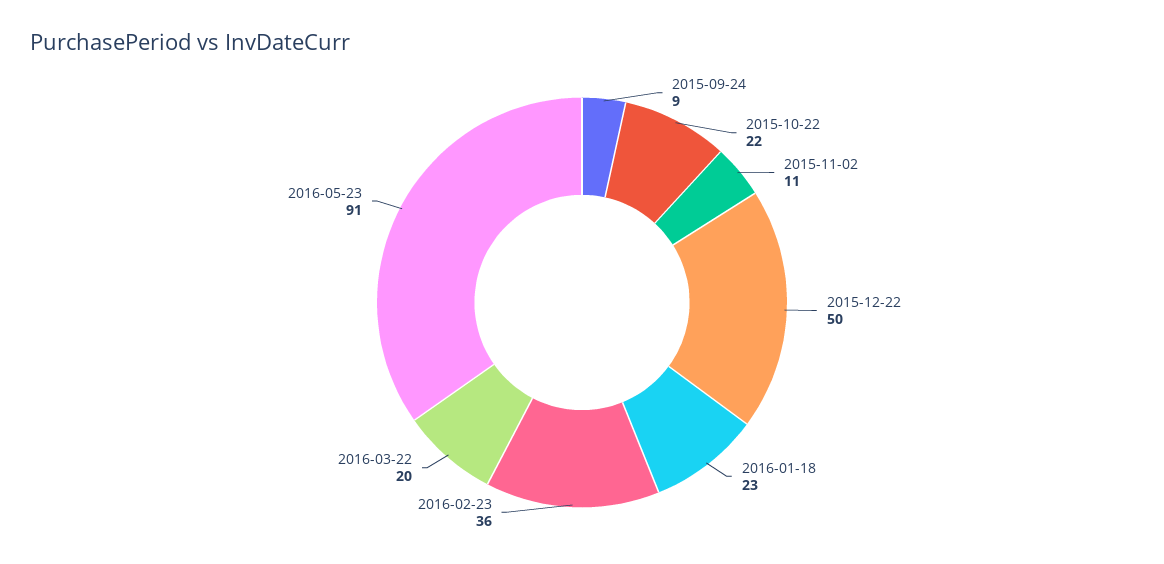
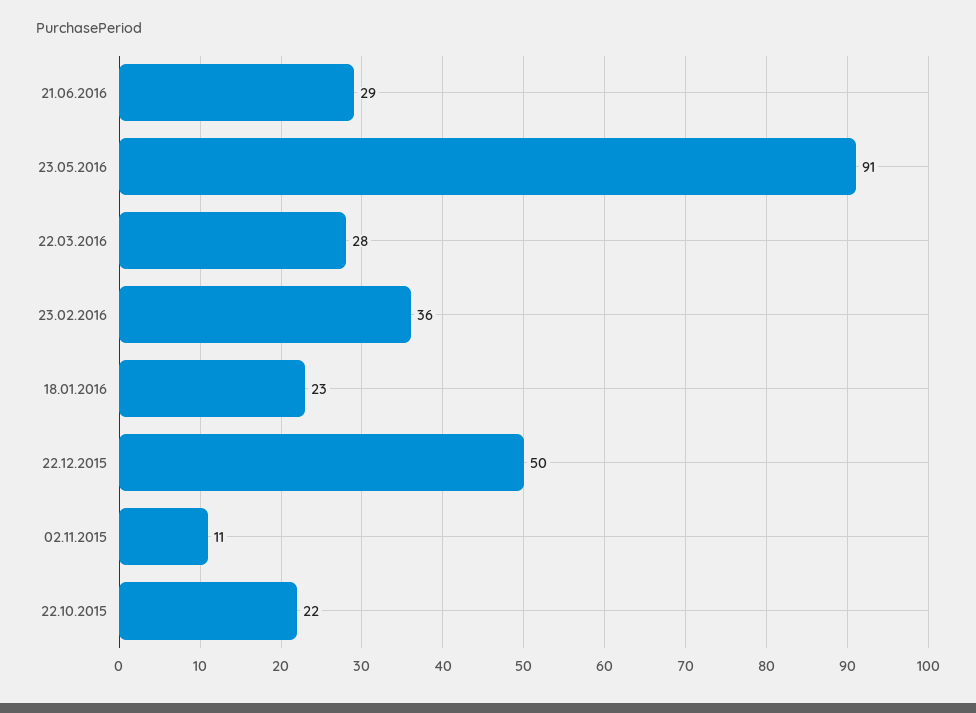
2015-09-24: 9 -> none
2016-03-22: 20 -> 28
21.06.2016: none -> 29

